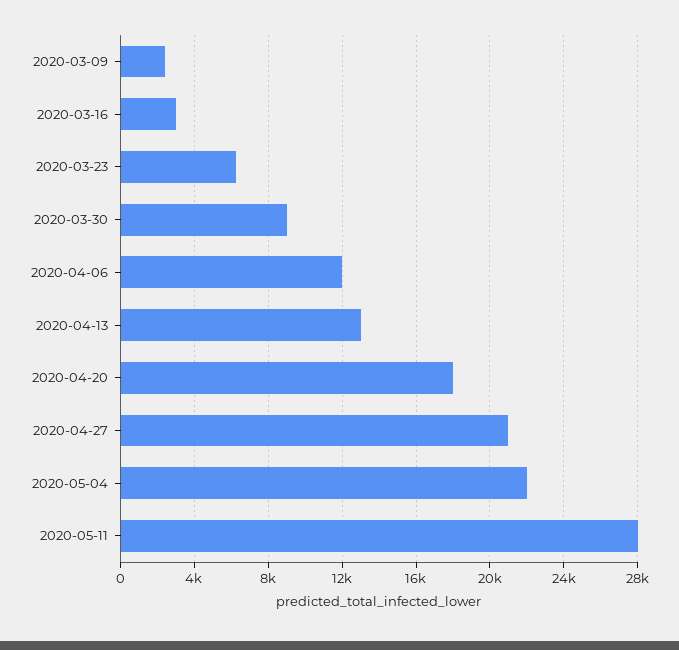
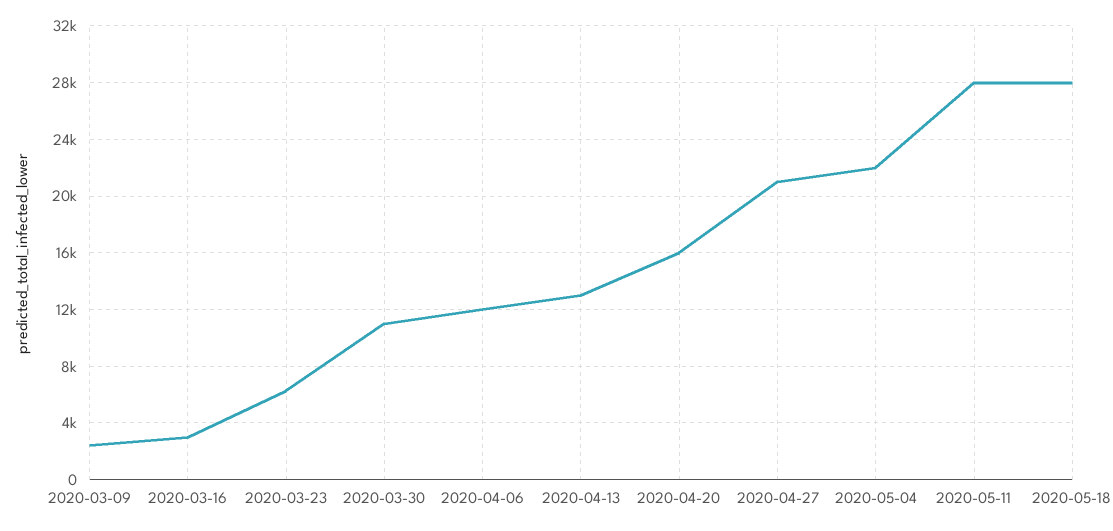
2020-03-30: 9000 -> 11000
2020-04-20: 18000 -> 16000
2020-05-18: none -> 28000

